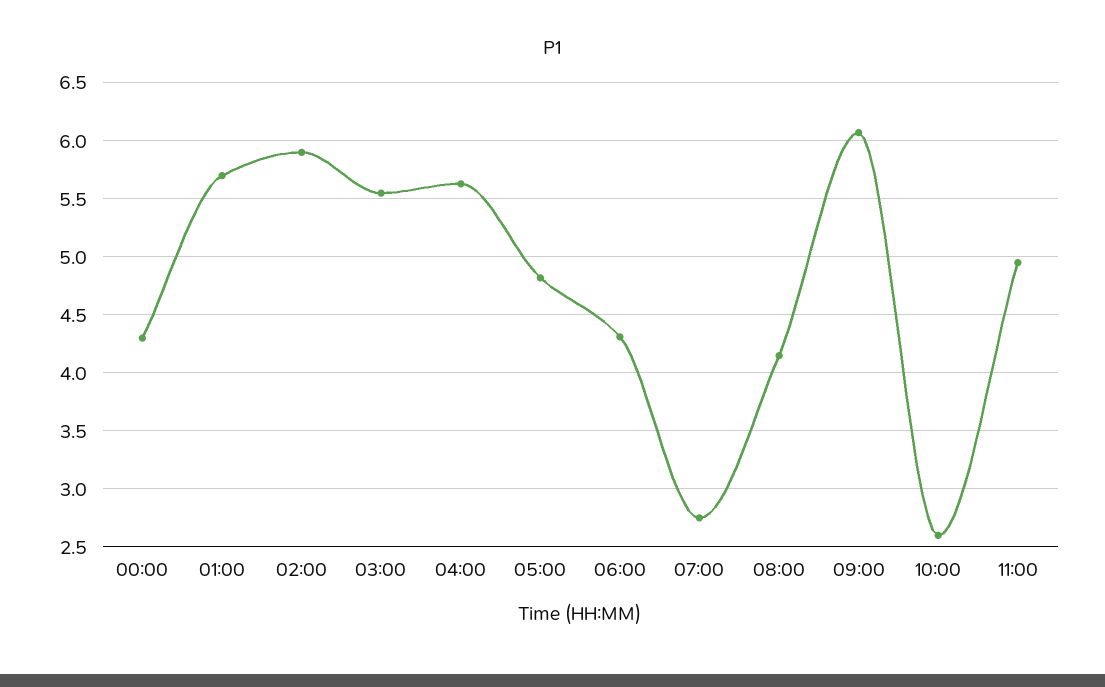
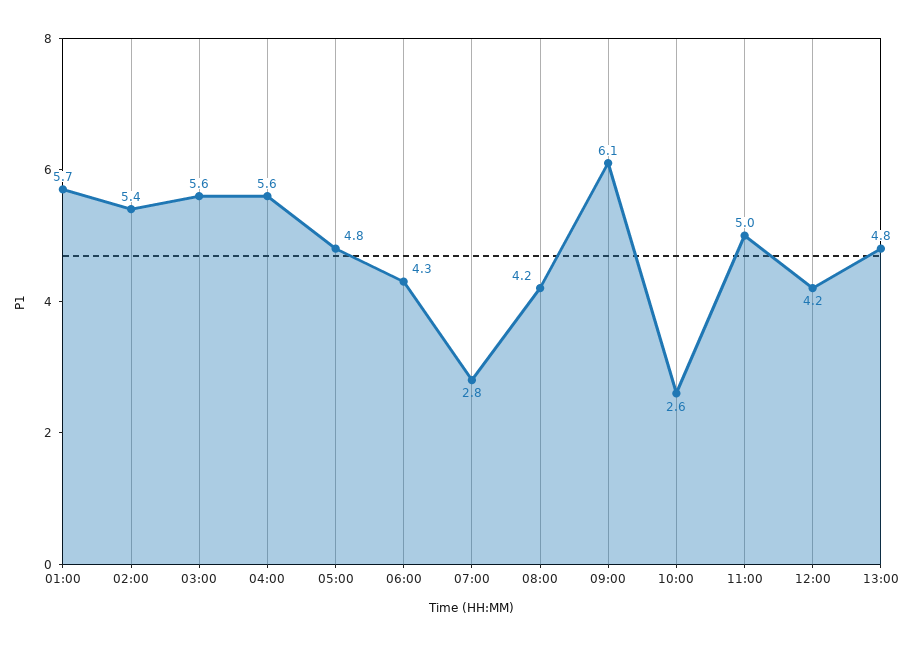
00:00: 4.3 -> none
02:00: 5.9 -> 5.4
12:00: none -> 4.2
13:00: none -> 4.8

